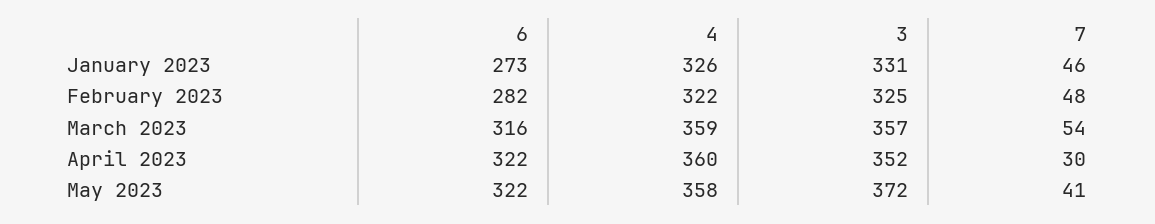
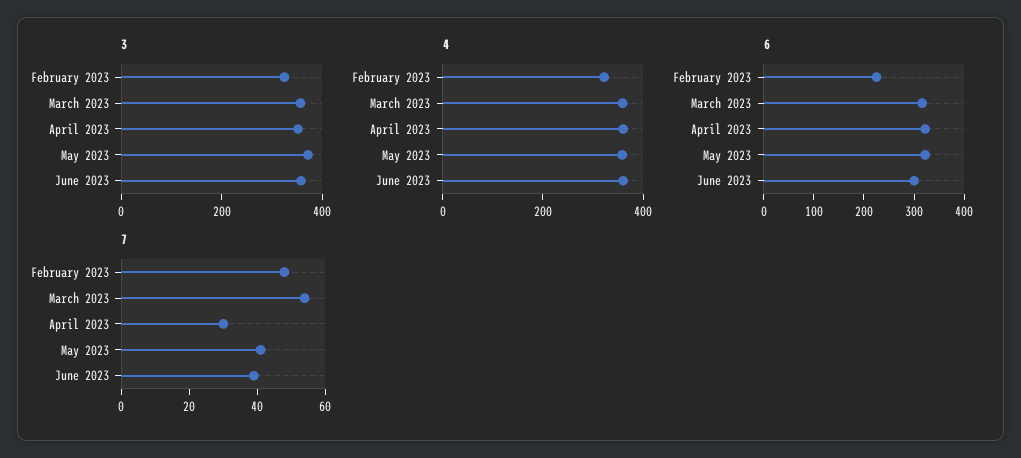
6, January 2023: 273 -> none
4, January 2023: 326 -> none
3, January 2023: 331 -> none
7, January 2023: 46 -> none
6, February 2023: 282 -> 220
3, June 2023: none -> 350
4, June 2023: none -> 350
6, June 2023: none -> 300
7, June 2023: none -> 40

